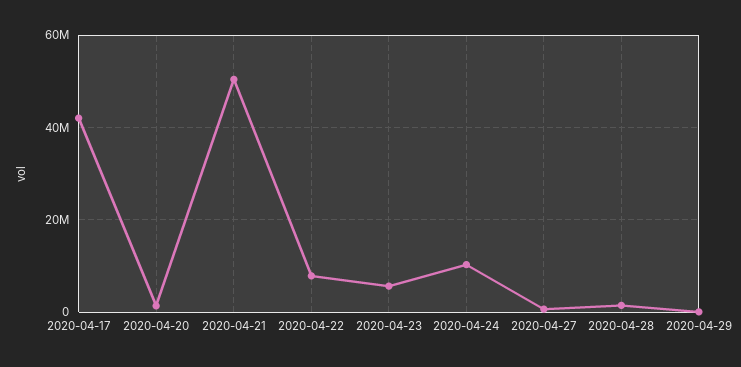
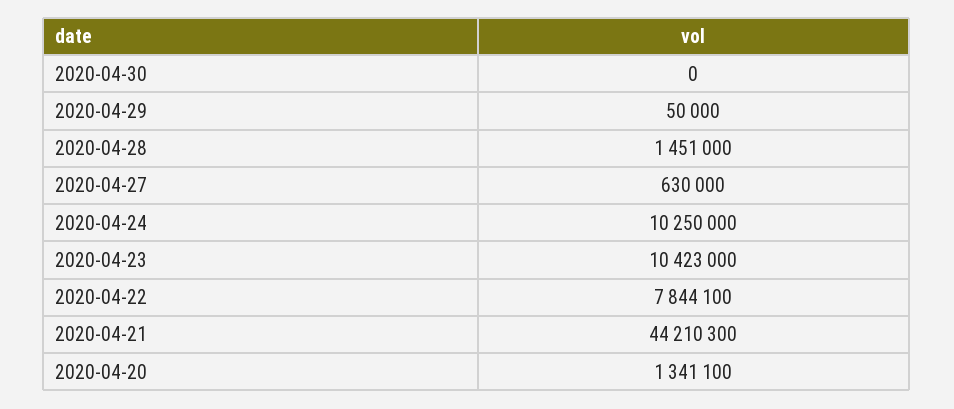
2020-04-17: 42000000 -> none
2020-04-21: 50000000 -> 44210300
2020-04-23: 6000000 -> 10423000
2020-04-30: none -> 0

